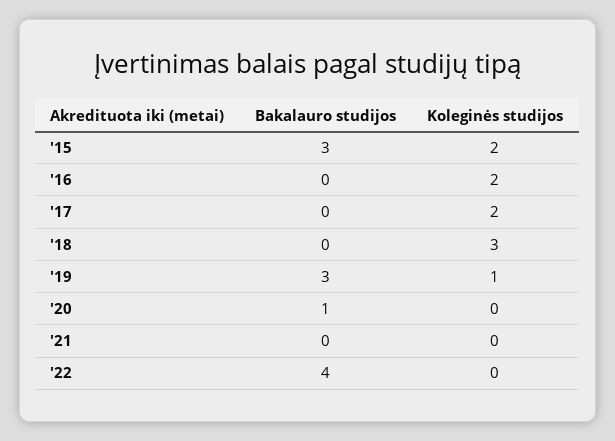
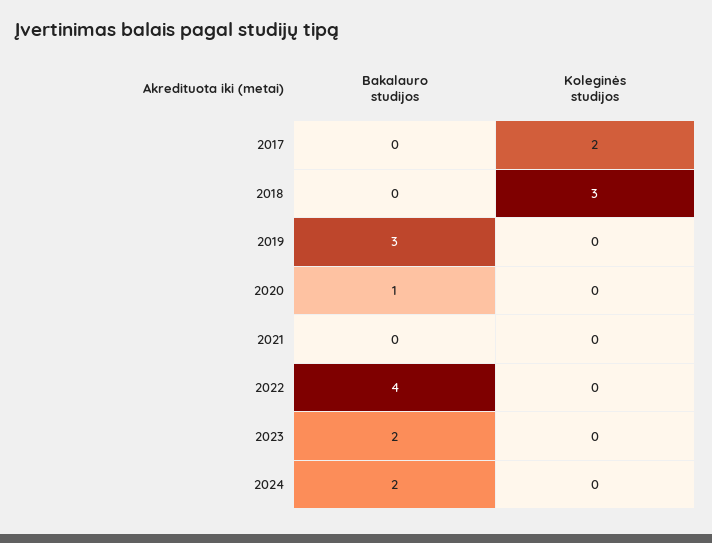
Bakalauro studijos, '15: 3 -> none
Koleginės studijos, '15: 2 -> none
Bakalauro studijos, '16: 0 -> none
Koleginės studijos, '16: 2 -> none
Koleginės studijos, '19: 1 -> 0
Bakalauro studijos, 2023: none -> 2
Koleginės studijos, 2023: none -> 0
Bakalauro studijos, 2024: none -> 2
Koleginės studijos, 2024: none -> 0

